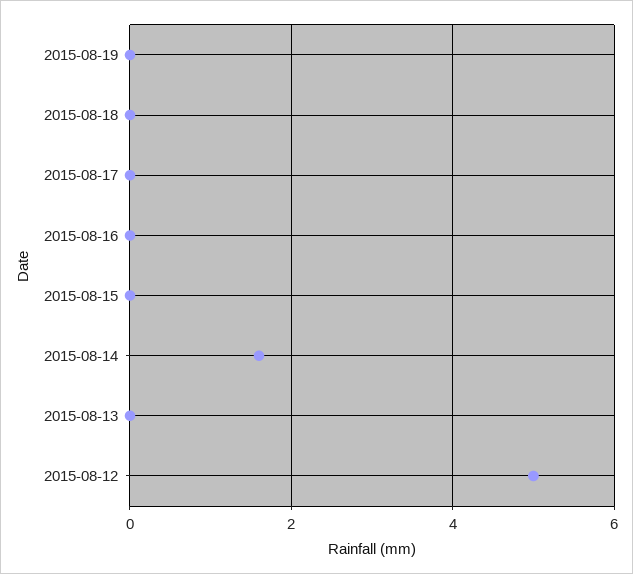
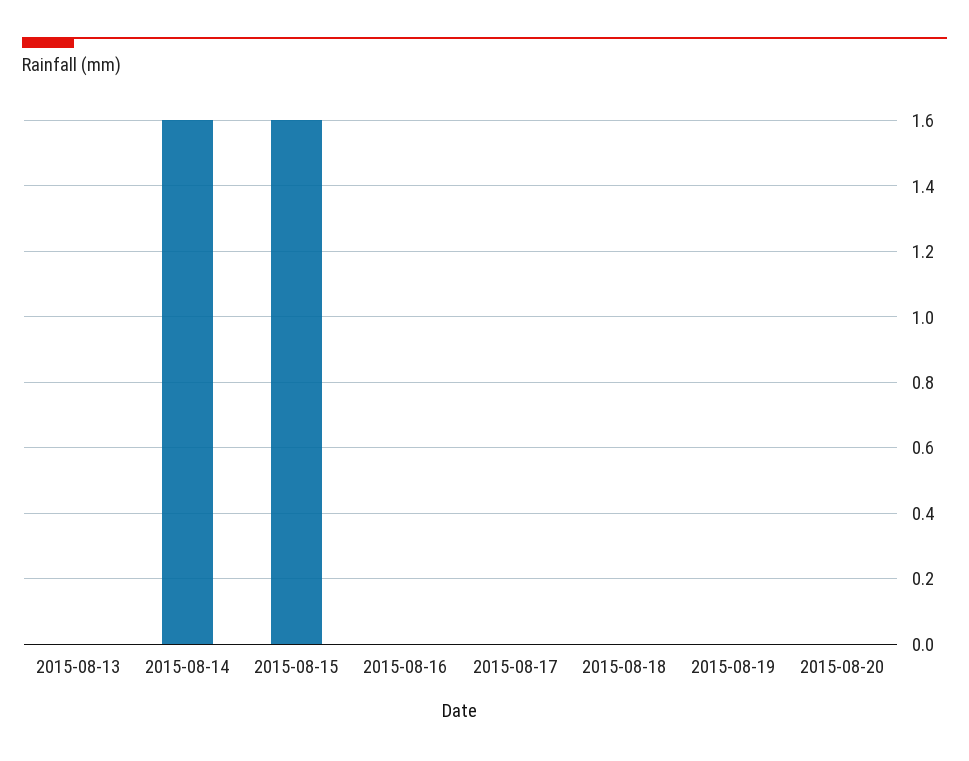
2015-08-15: 0 -> 1.6
2015-08-12: 5 -> none
2015-08-20: none -> 0

